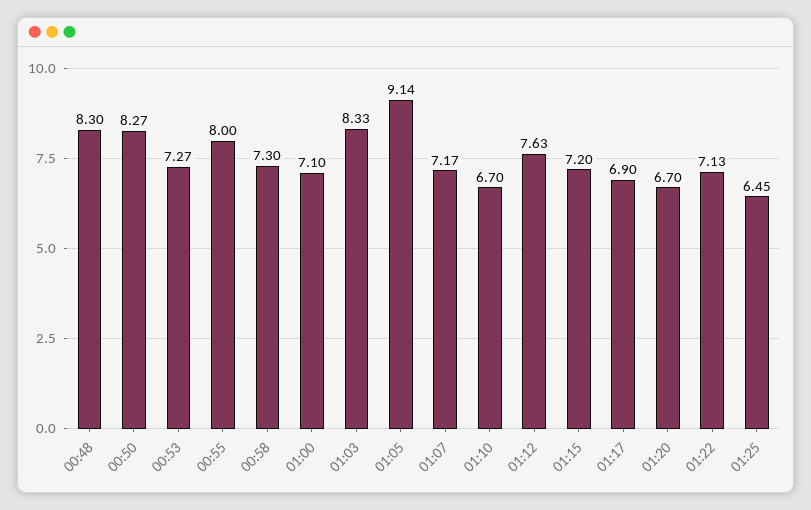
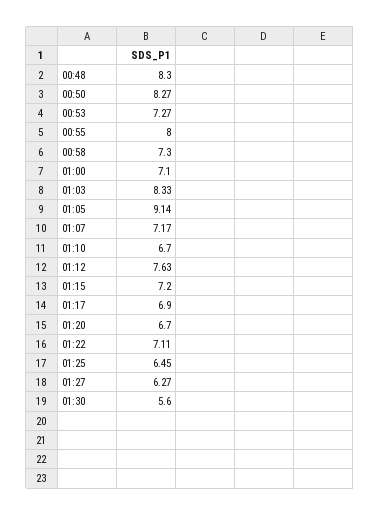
01:22: 7.13 -> 7.11
01:27: none -> 6.27
01:30: none -> 5.6

